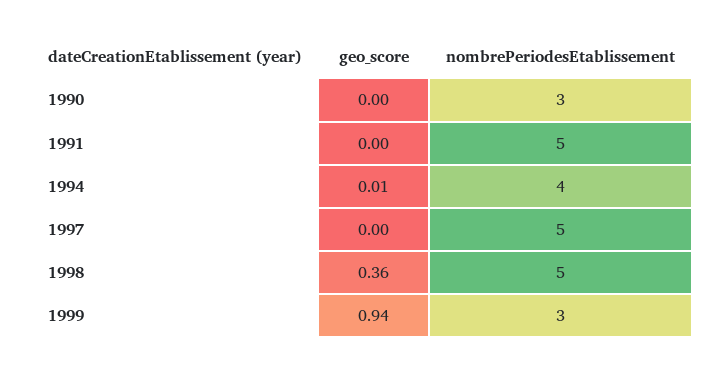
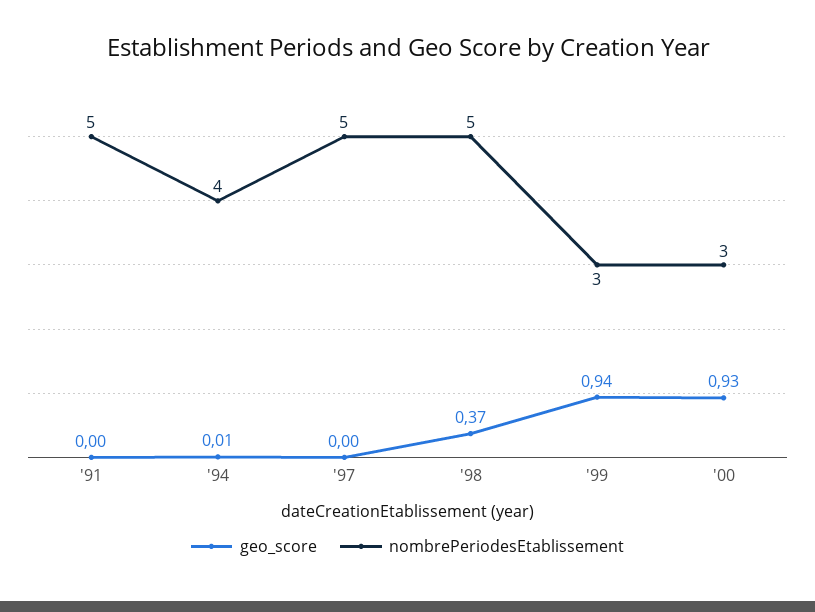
geo_score, 1990: 0 -> none
nombrePeriodesEtablissement, 1990: 3 -> none
geo_score, 1998: 0.36 -> 0.37
geo_score, '00: none -> 0.93
nombrePeriodesEtablissement, '00: none -> 3

